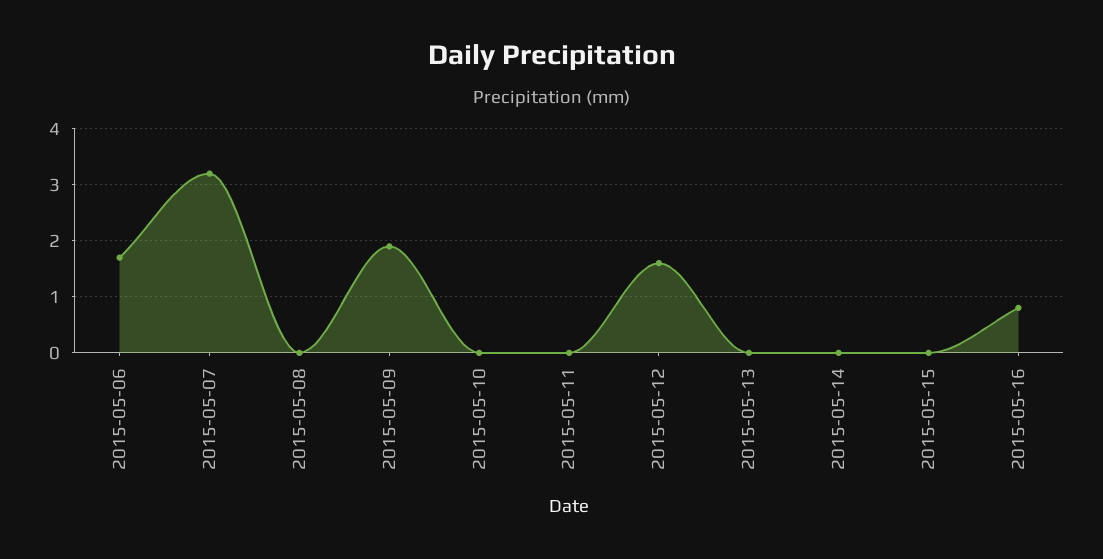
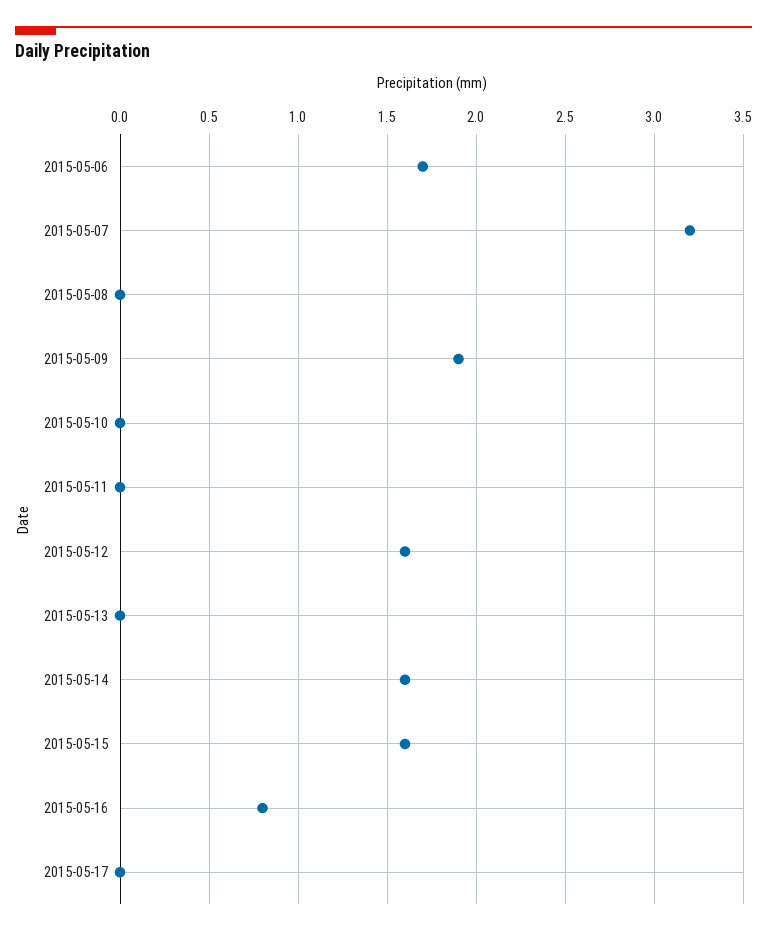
2015-05-14: 0 -> 1.6
2015-05-15: 0 -> 1.6
2015-05-17: none -> 0

